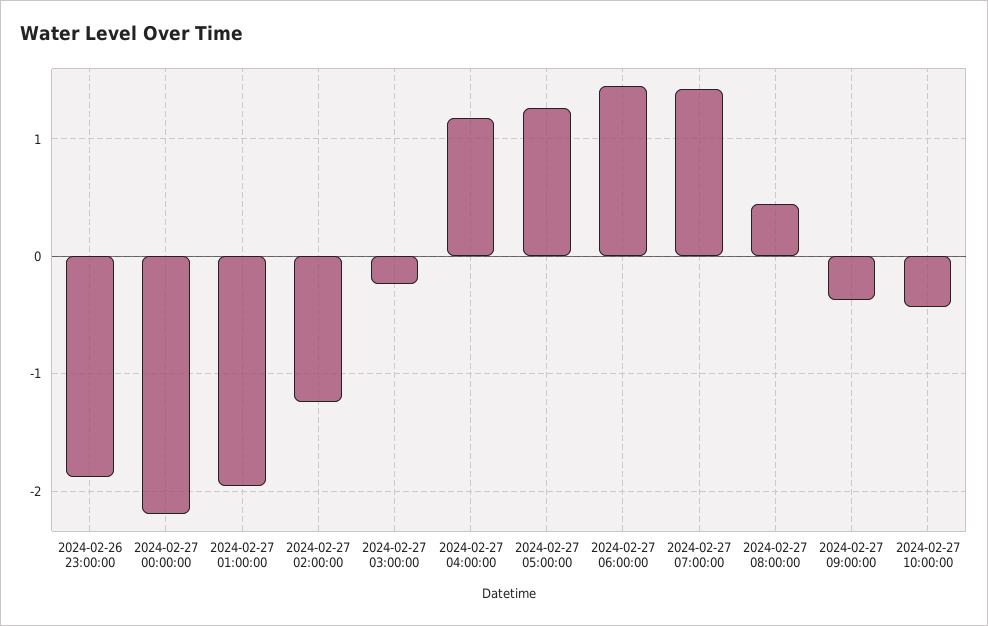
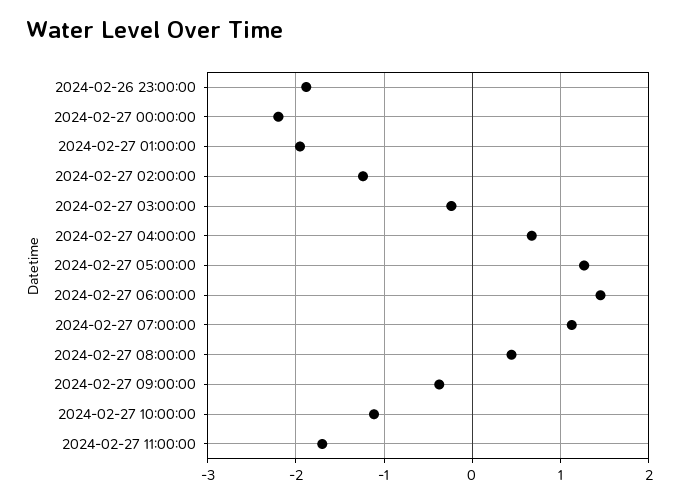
2024-02-27 04:00:00: 1.2 -> 0.7
2024-02-27 07:00:00: 1.4 -> 1.1
2024-02-27 10:00:00: -0.4 -> -1.1
2024-02-27 11:00:00: none -> -1.7

